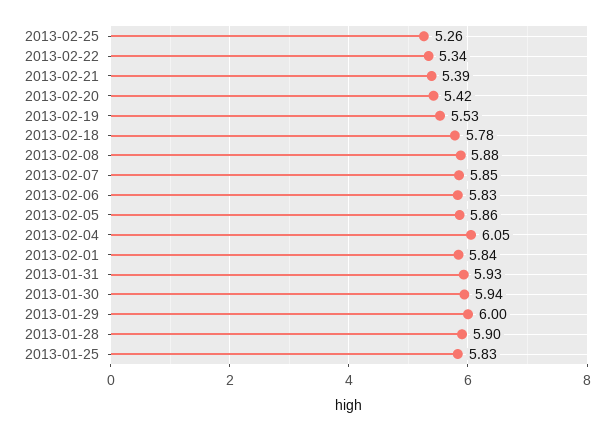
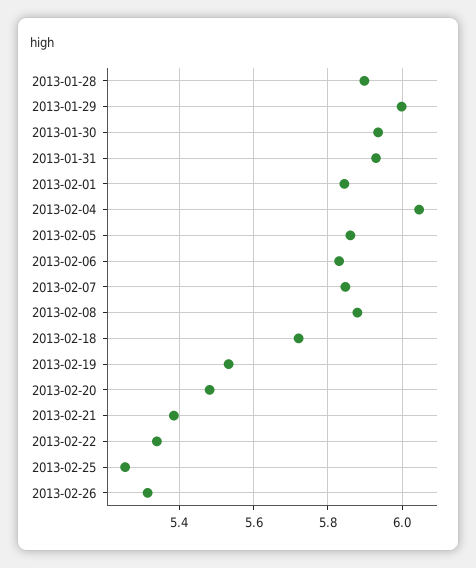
2013-02-20: 5.42 -> 5.48
2013-02-18: 5.78 -> 5.72
2013-01-25: 5.83 -> none
2013-02-26: none -> 5.32

